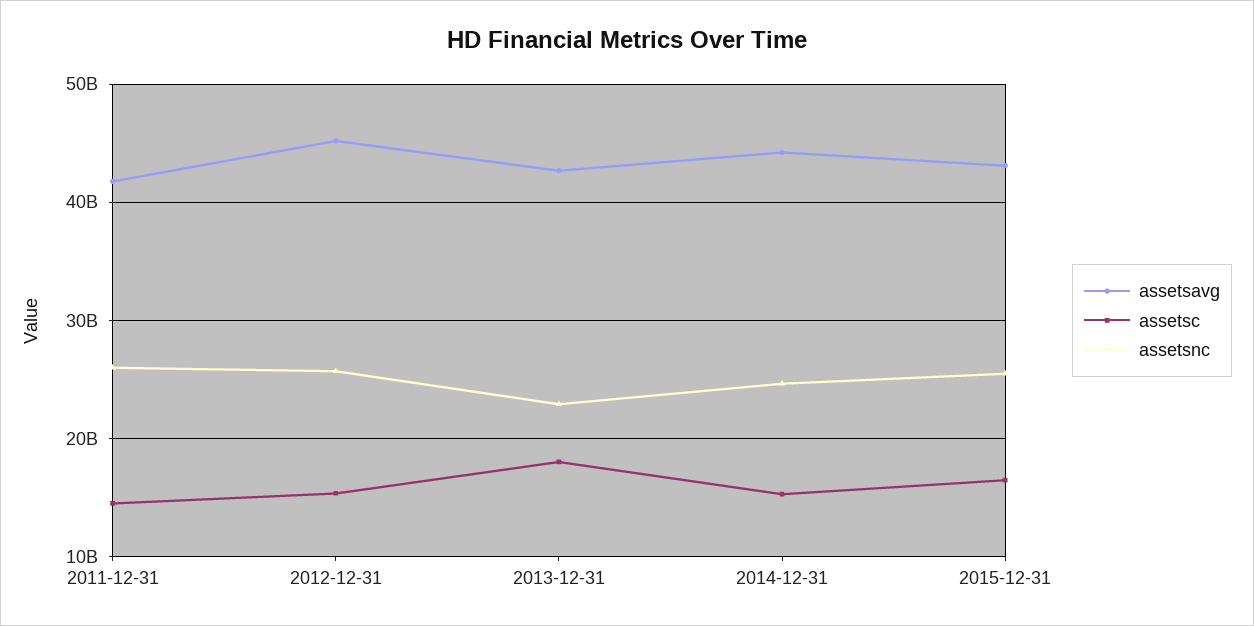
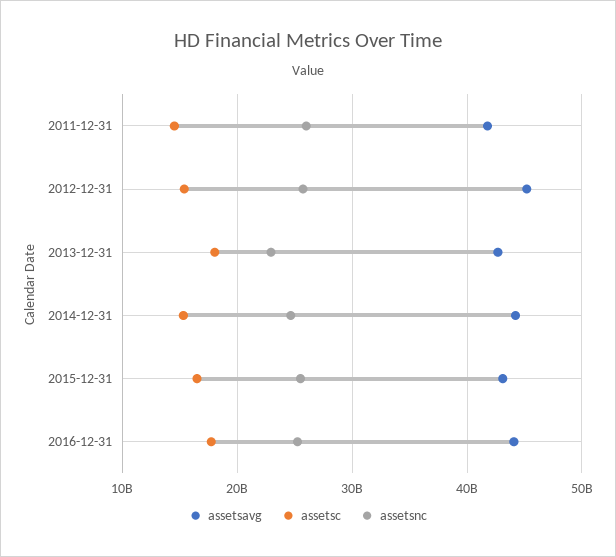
assetsavg, 2016-12-31: none -> 44000000000
assetsc, 2016-12-31: none -> 18000000000
assetsnc, 2016-12-31: none -> 25000000000

